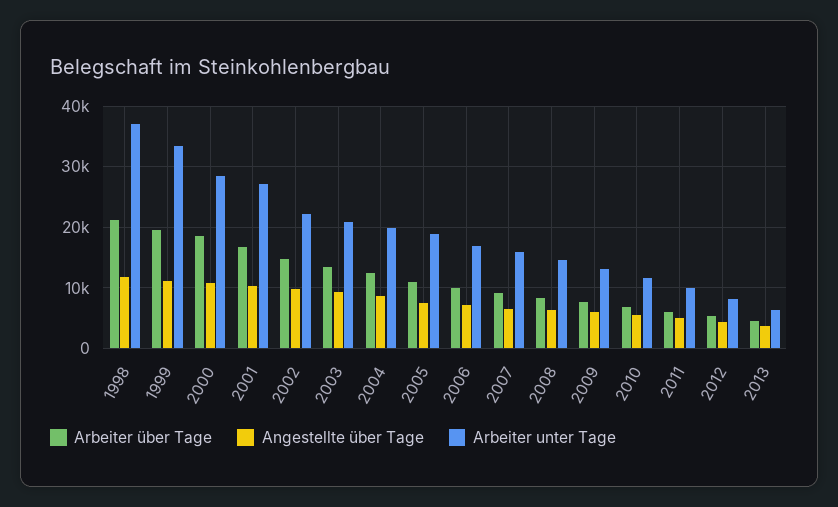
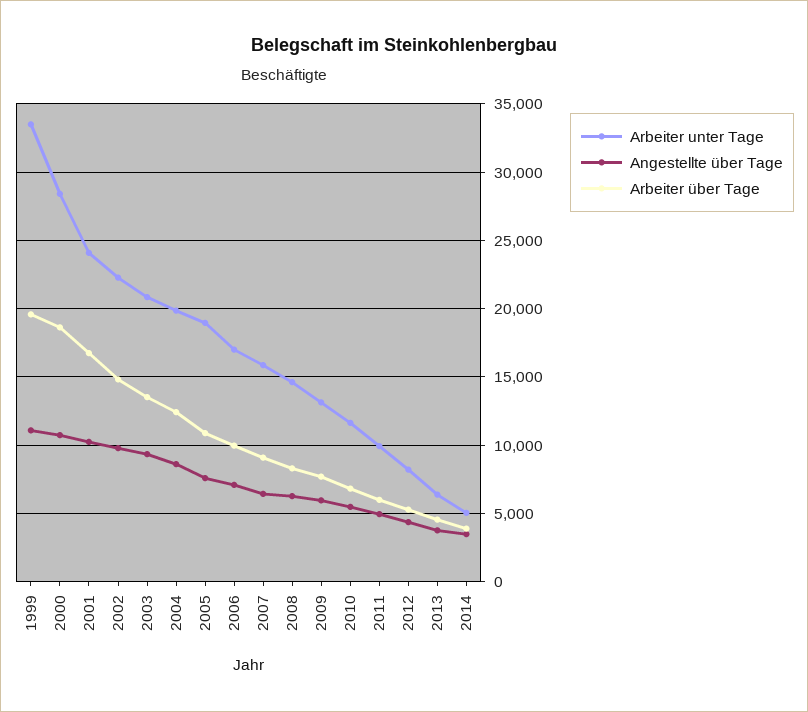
Arbeiter über Tage, 1998: 21000 -> none
Angestellte über Tage, 1998: 12000 -> none
Arbeiter unter Tage, 1998: 37000 -> none
Arbeiter unter Tage, 2001: 27000 -> 24000
Arbeiter unter Tage, 2014: none -> 5000
Angestellte über Tage, 2014: none -> 3500
Arbeiter über Tage, 2014: none -> 4000

